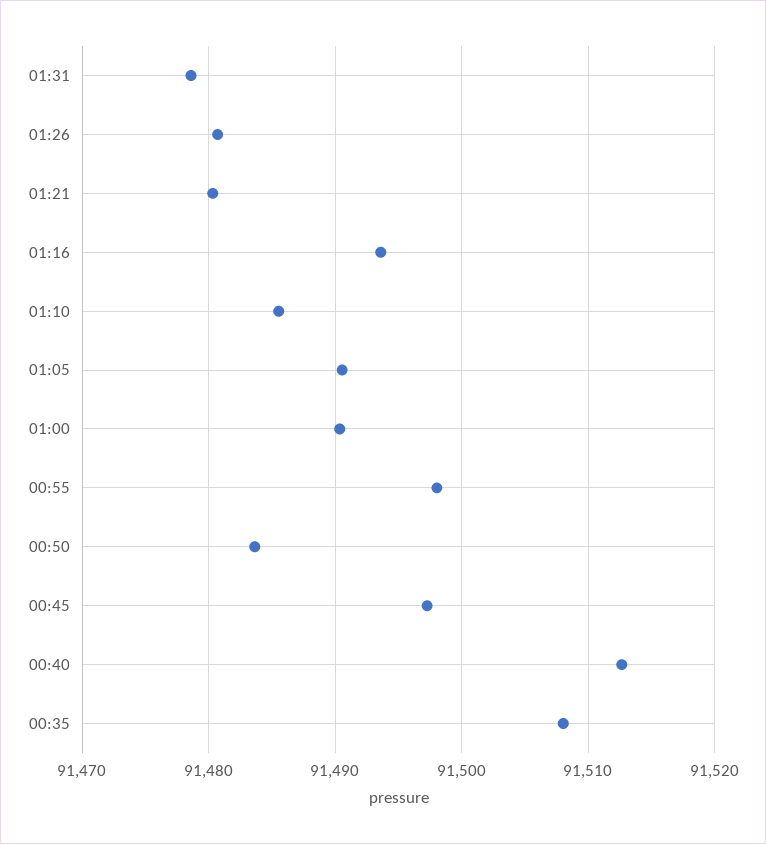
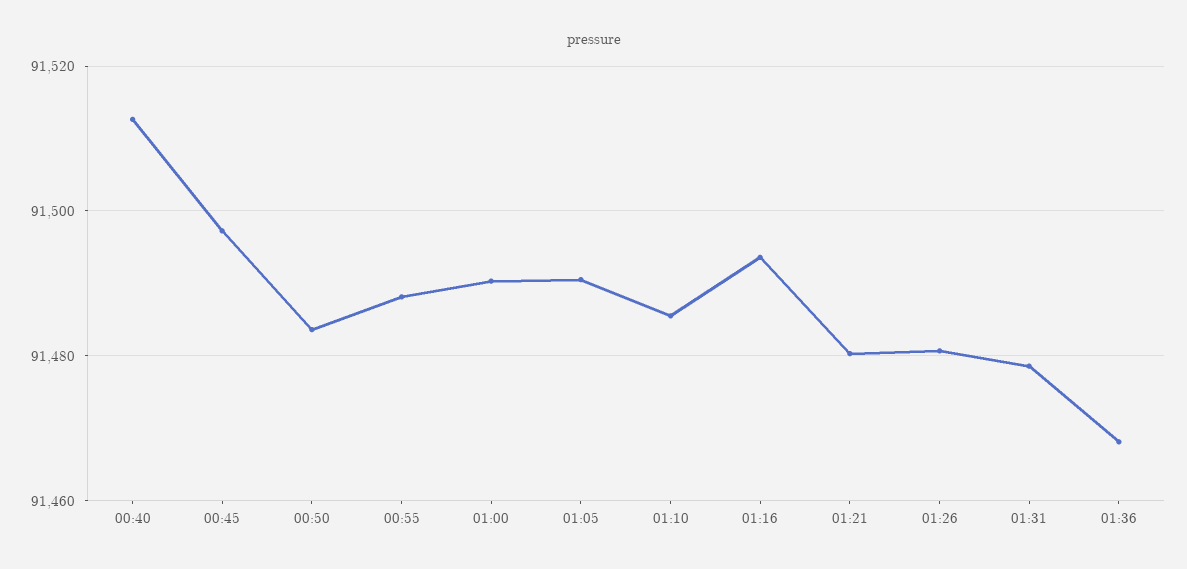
00:55: 91498 -> 91488
00:35: 91508 -> none
01:36: none -> 91468

